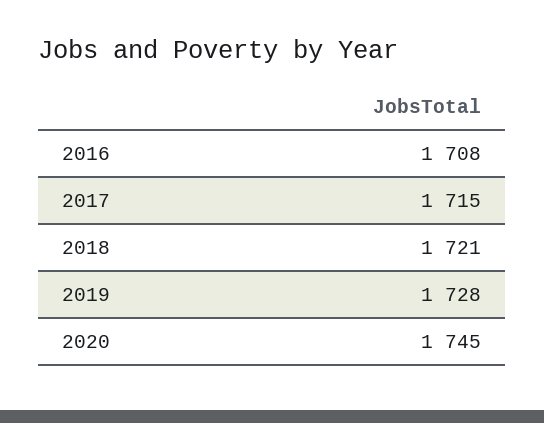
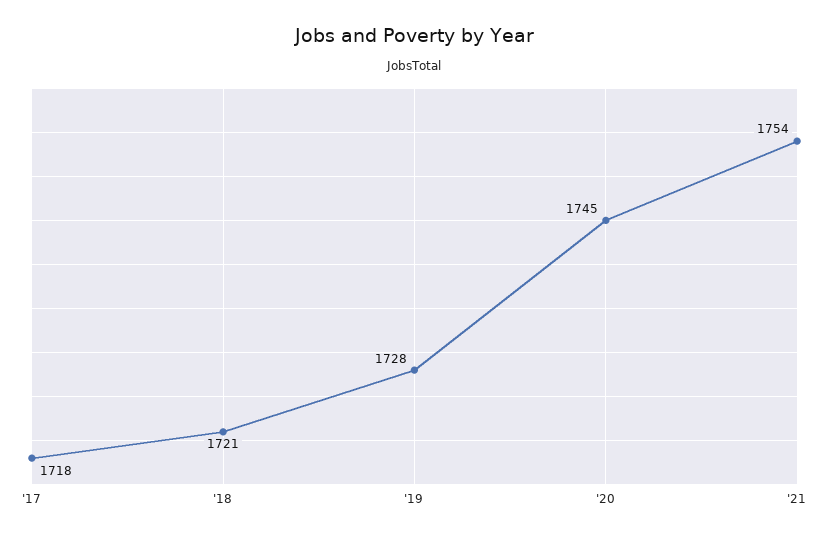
2016: 1708 -> none
2017: 1715 -> 1718
'21: none -> 1754

